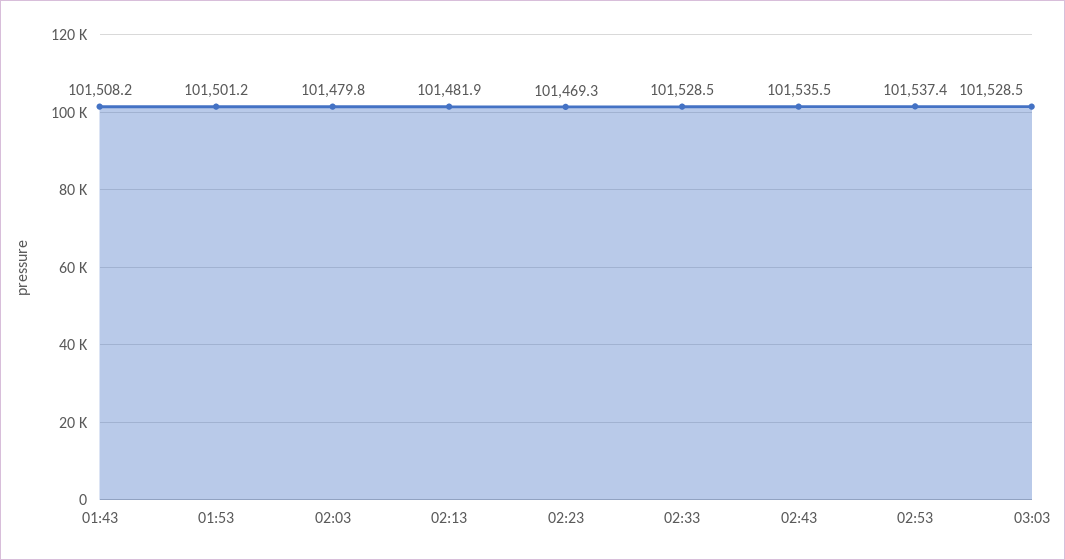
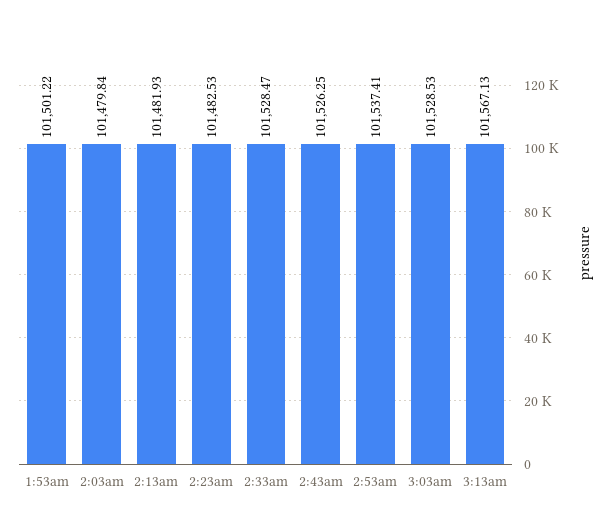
01:43: 101508.2 -> none
02:23: 101469.3 -> 101482.53
02:43: 101535.5 -> 101526.25
3:13am: none -> 101567.13

